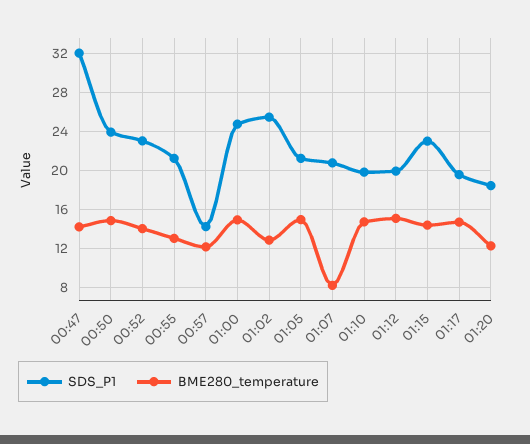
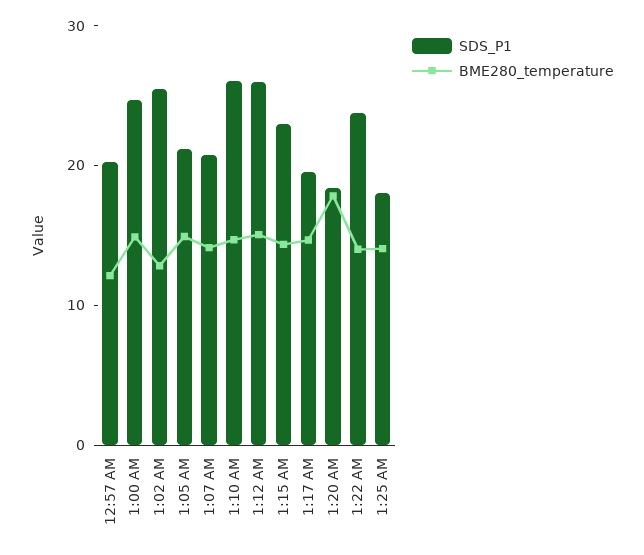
SDS_P1, 00:47: 32 -> none
BME280_temperature, 00:47: 14 -> none
SDS_P1, 00:50: 24 -> none
BME280_temperature, 00:50: 15 -> none
SDS_P1, 00:52: 23 -> none
BME280_temperature, 00:52: 14 -> none
SDS_P1, 00:55: 21 -> none
BME280_temperature, 00:55: 13 -> none
SDS_P1, 00:57: 14 -> 20
BME280_temperature, 01:07: 8 -> 14
SDS_P1, 01:10: 20 -> 26
SDS_P1, 01:12: 20 -> 26
BME280_temperature, 01:20: 12 -> 18
SDS_P1, 1:22 AM: none -> 24
BME280_temperature, 1:22 AM: none -> 14
SDS_P1, 1:25 AM: none -> 18
BME280_temperature, 1:25 AM: none -> 14

